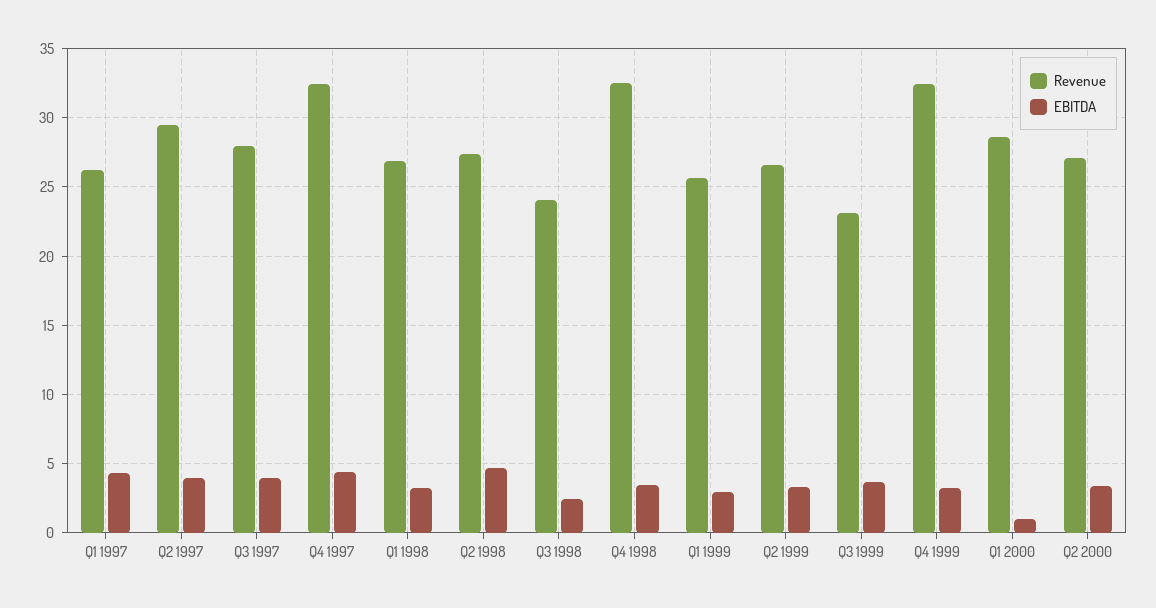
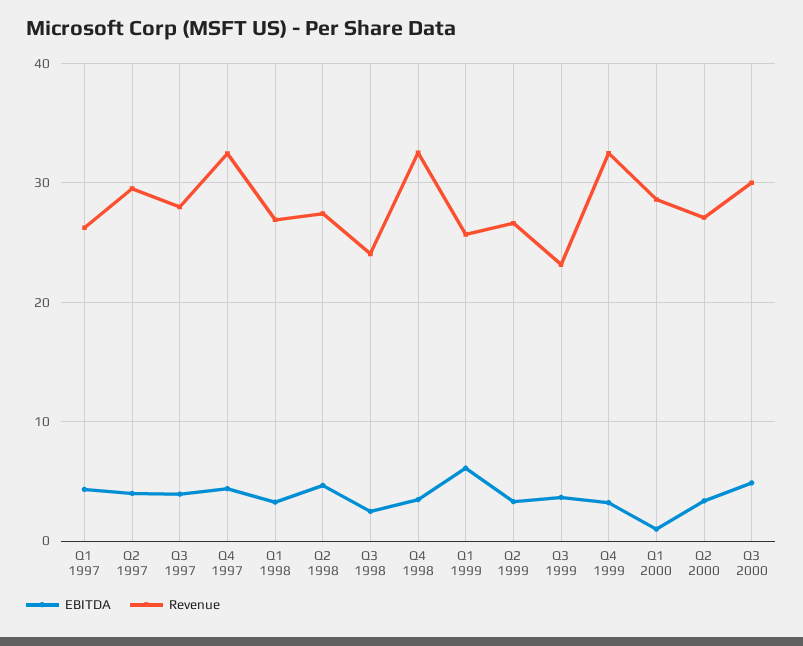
EBITDA, Q1 1999: 3 -> 6
EBITDA, Q3 2000: none -> 5
Revenue, Q3 2000: none -> 30

